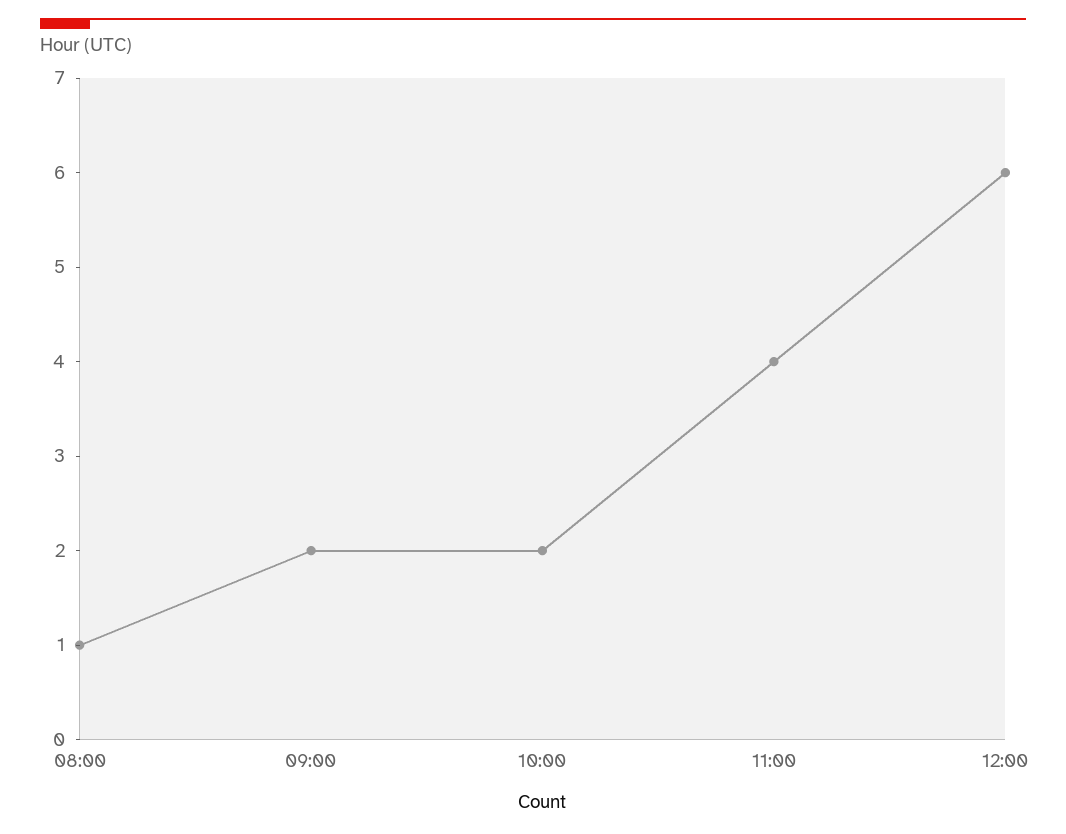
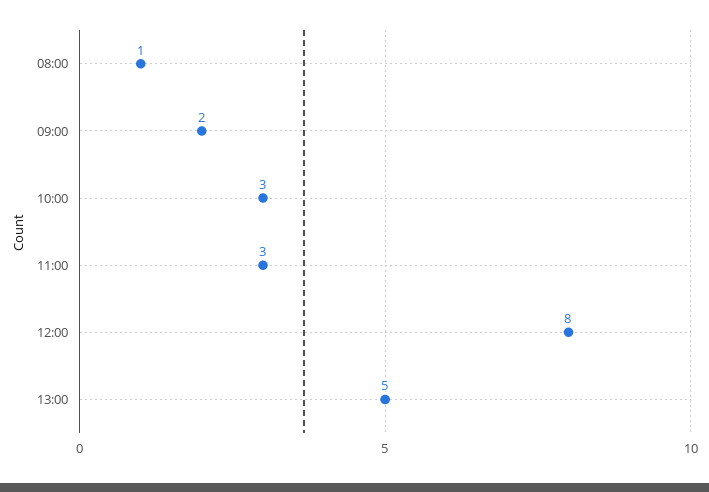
10:00: 2 -> 3
11:00: 4 -> 3
12:00: 6 -> 8
13:00: none -> 5

